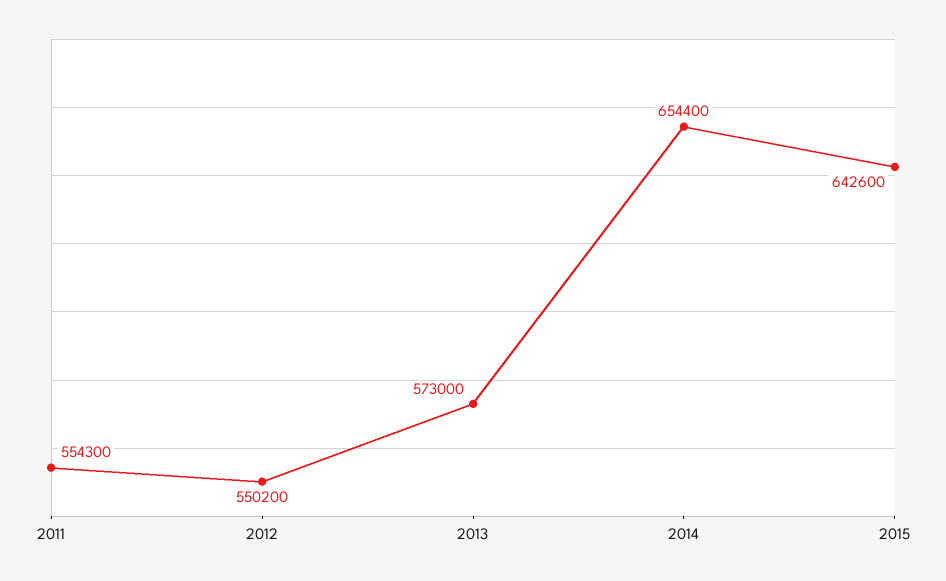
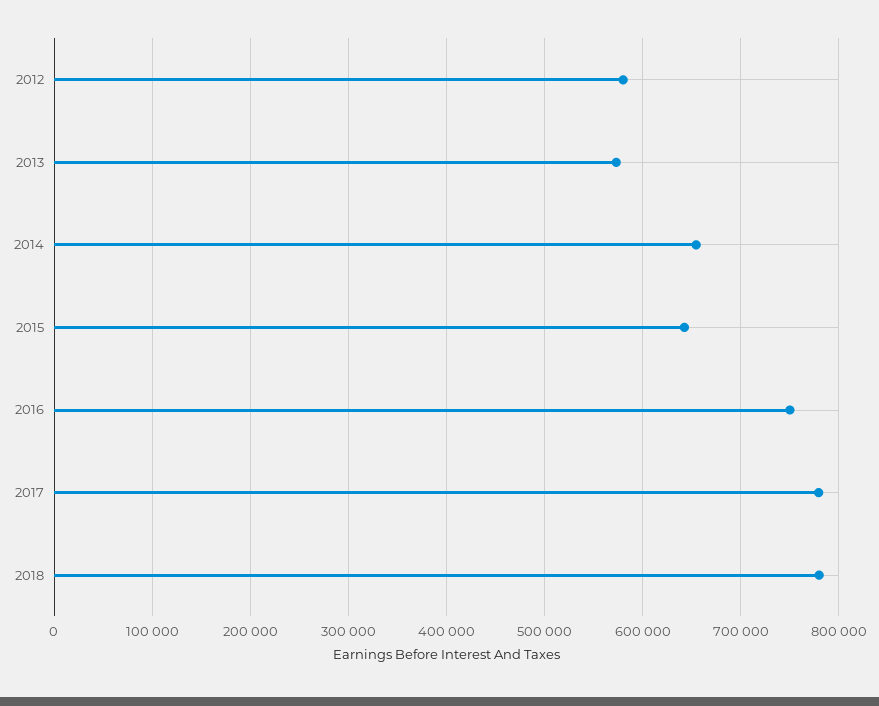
2011: 554300 -> none
2012: 550200 -> 580000
2016: none -> 750000
2017: none -> 780000
2018: none -> 780000

